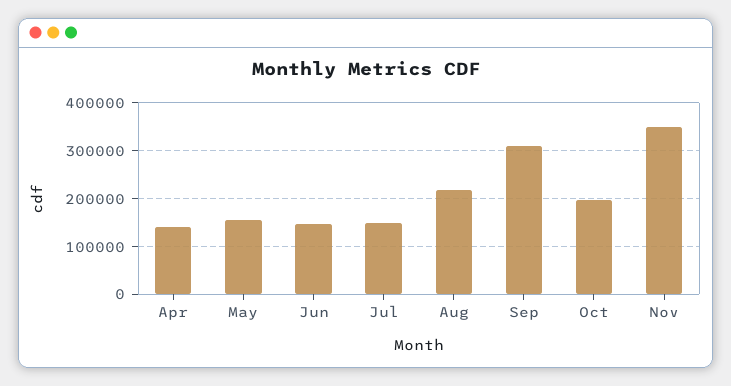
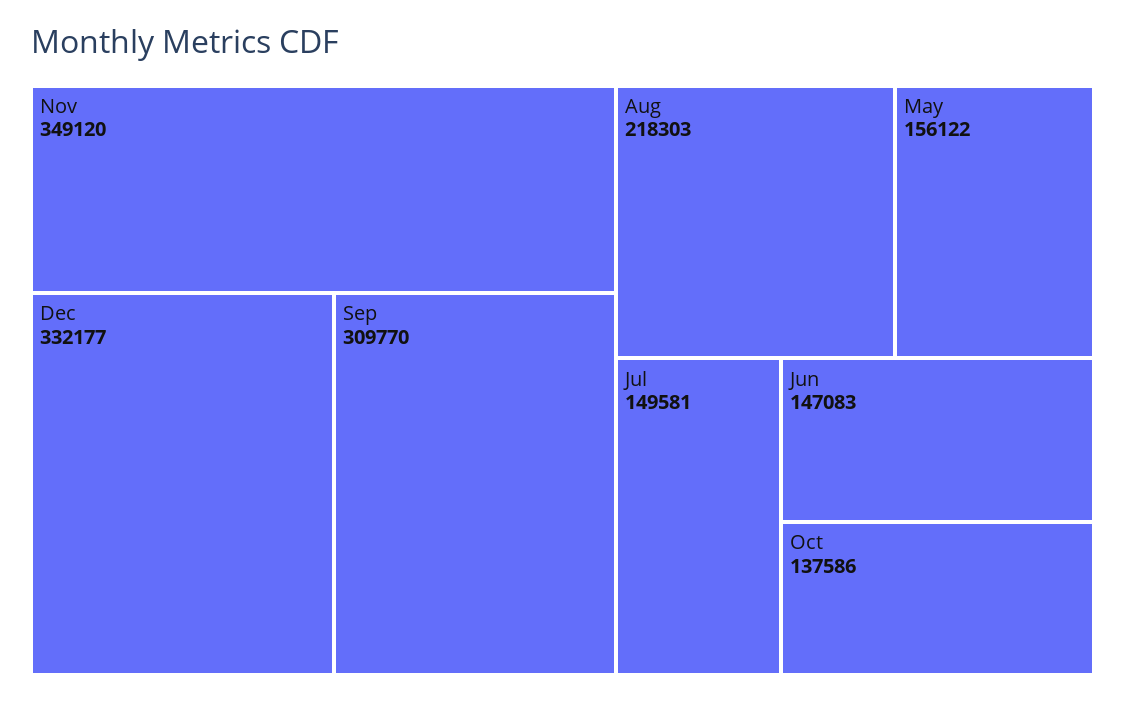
Apr: 140000 -> none
Oct: 200000 -> 137586
Dec: none -> 332177

